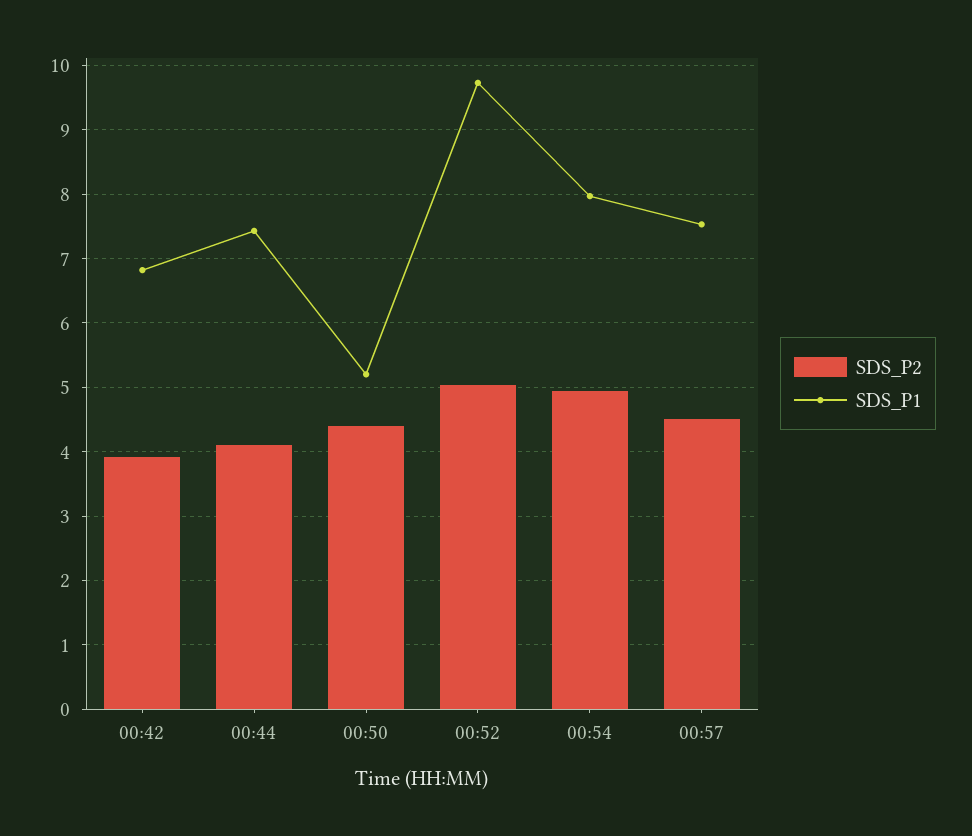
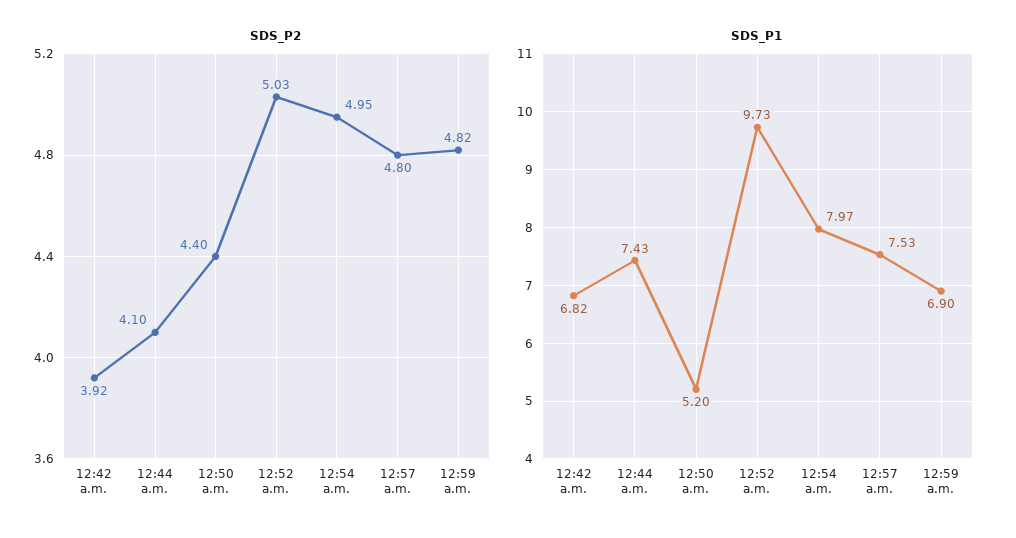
SDS_P2, 00:57: 4.5 -> 4.8
SDS_P2, 12:59 a.m.: none -> 4.82
SDS_P1, 12:59 a.m.: none -> 6.9

